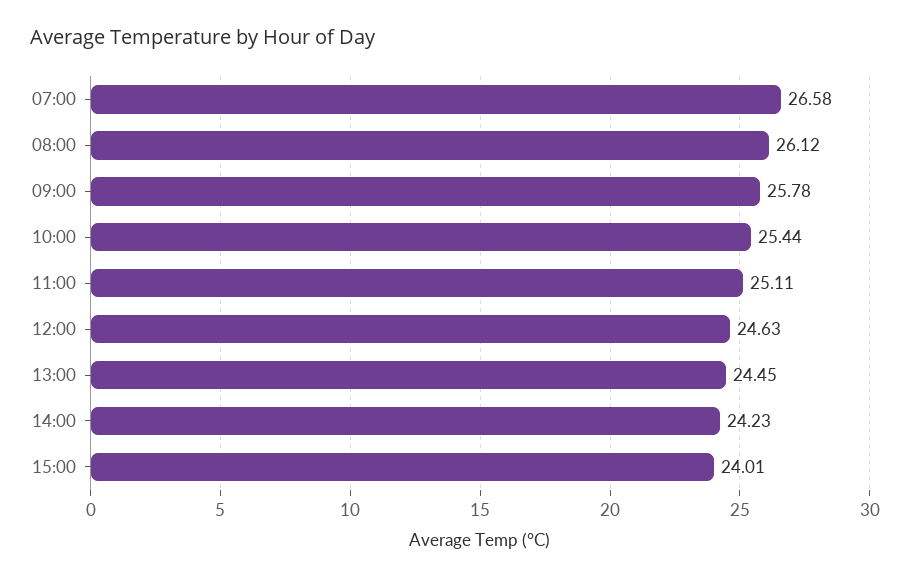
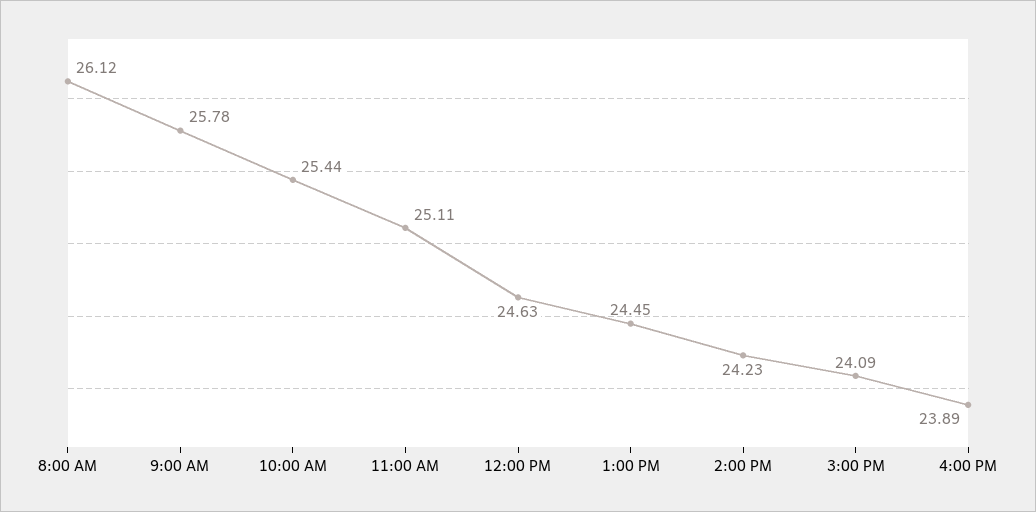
07:00: 26.58 -> none
15:00: 24.01 -> 24.09
4:00 PM: none -> 23.89

